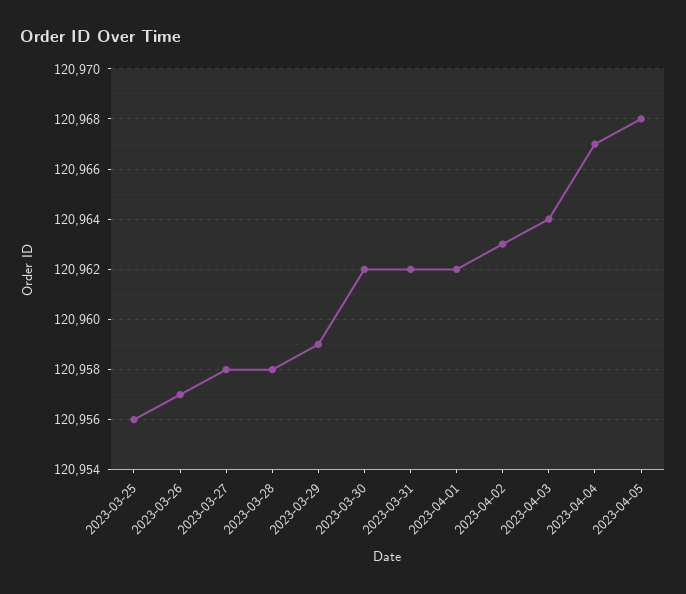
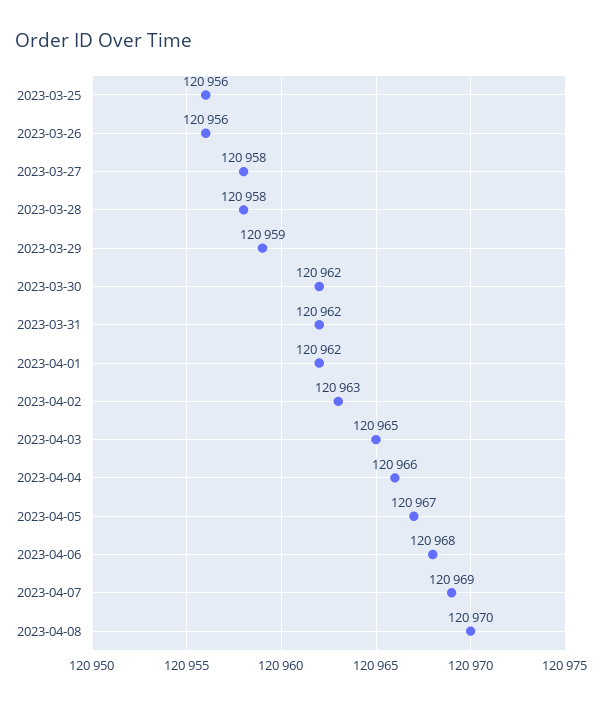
2023-03-26: 120957 -> 120956
2023-04-03: 120964 -> 120965
2023-04-04: 120967 -> 120966
2023-04-05: 120968 -> 120967
2023-04-06: none -> 120968
2023-04-07: none -> 120969
2023-04-08: none -> 120970

